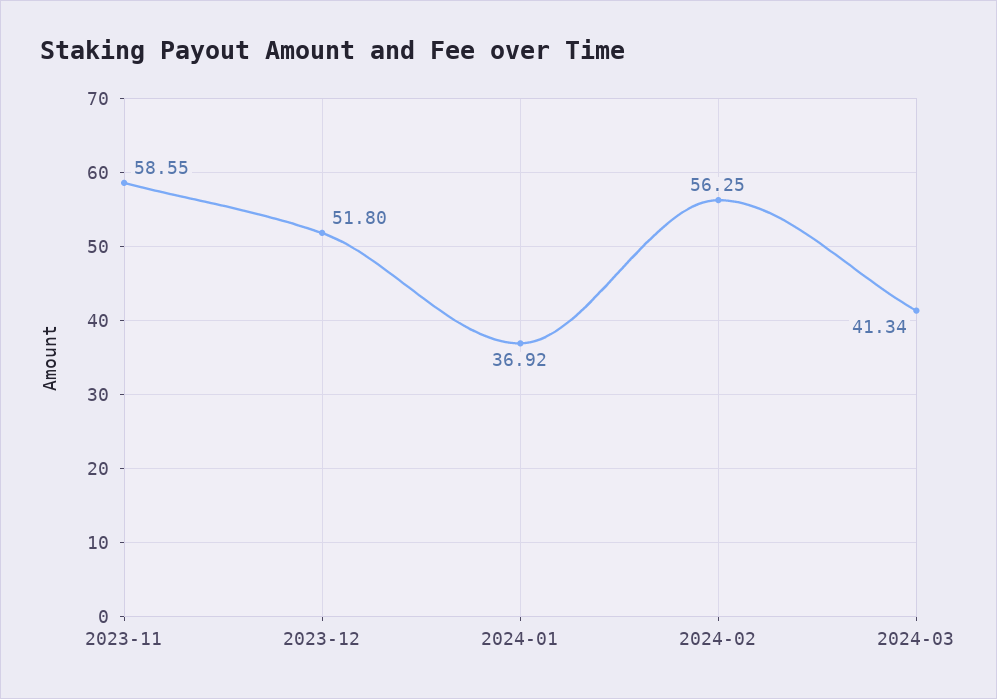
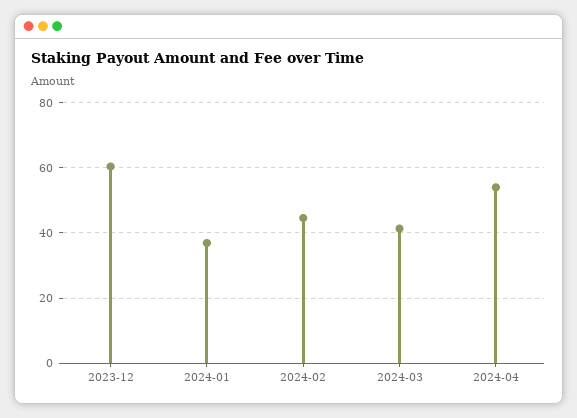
2023-11: 58.55 -> none
2023-12: 51.8 -> 60
2024-02: 56.25 -> 44
2024-04: none -> 54

